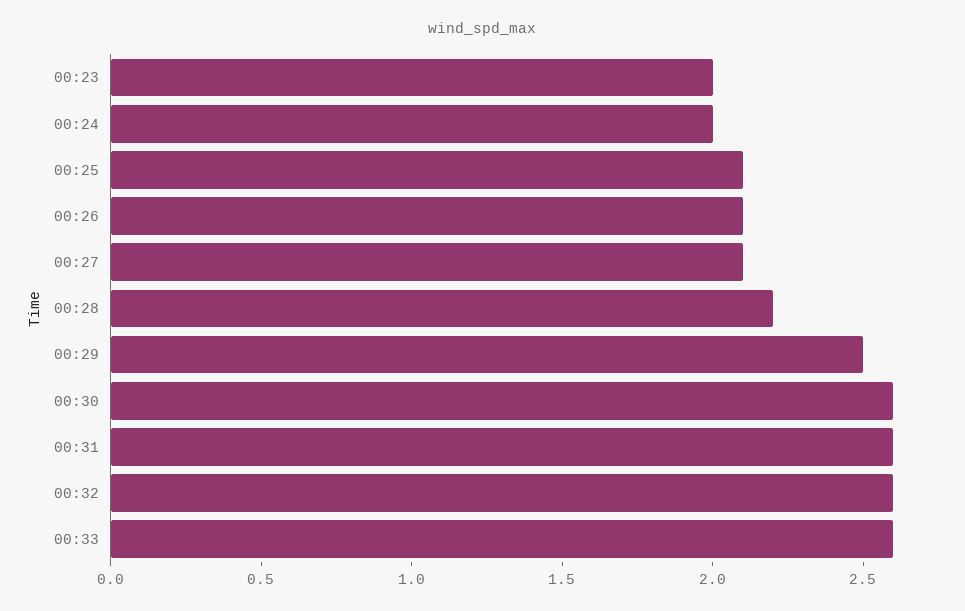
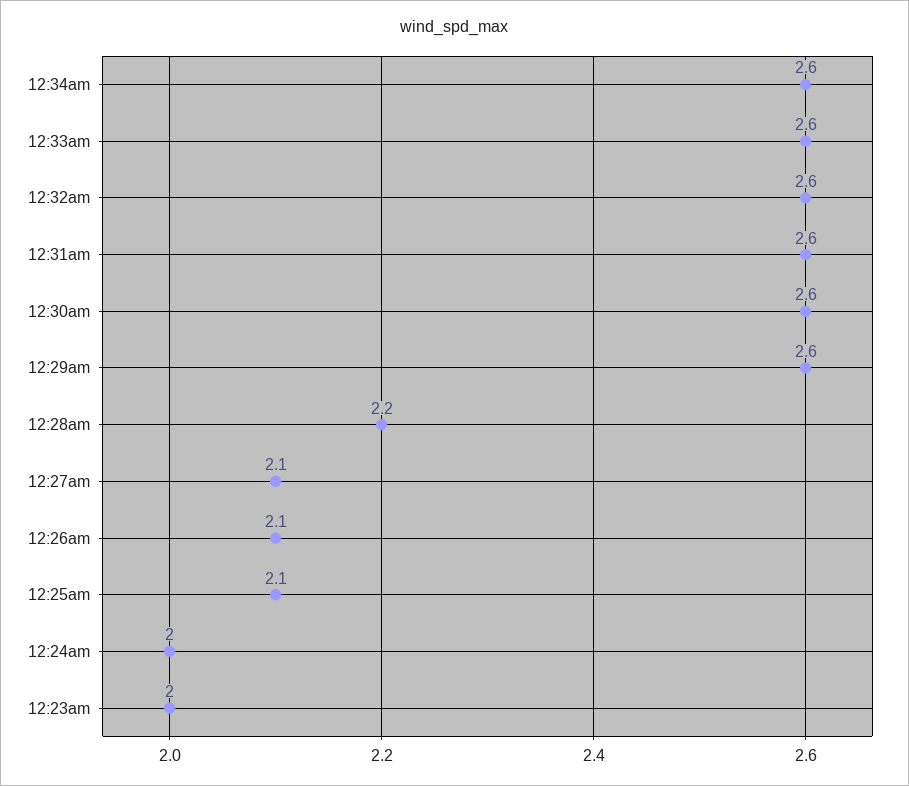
00:29: 2.5 -> 2.6
12:34am: none -> 2.6

